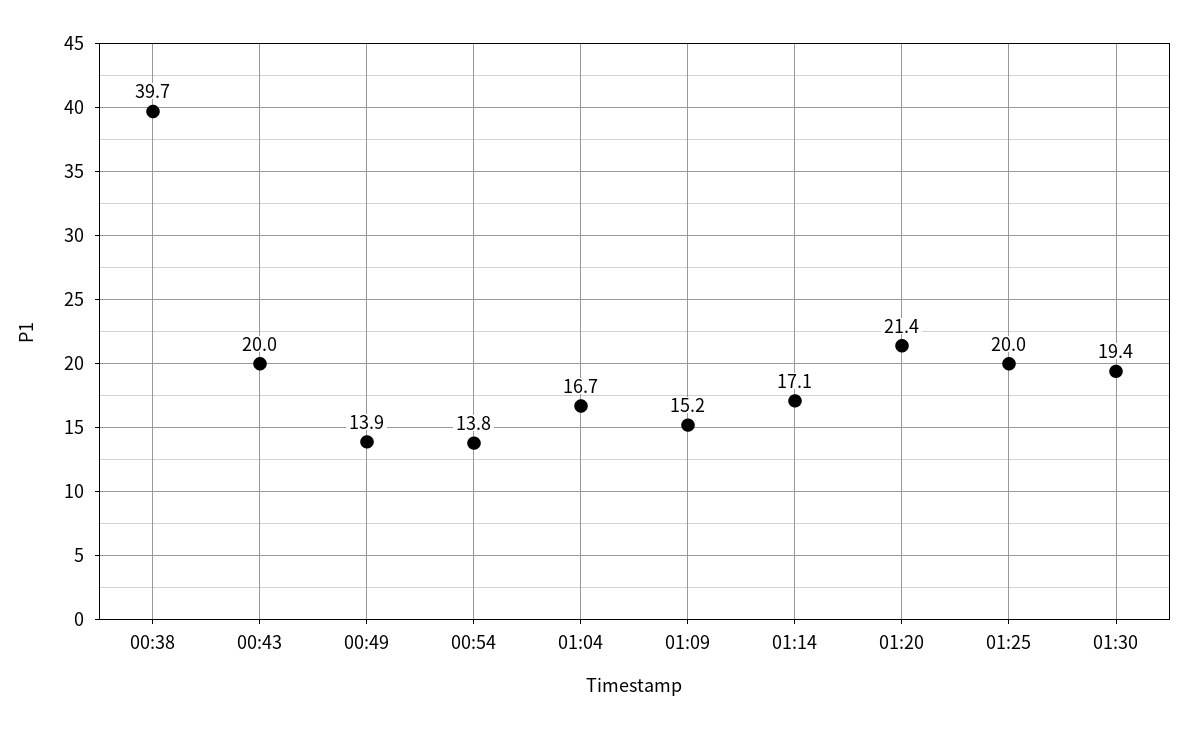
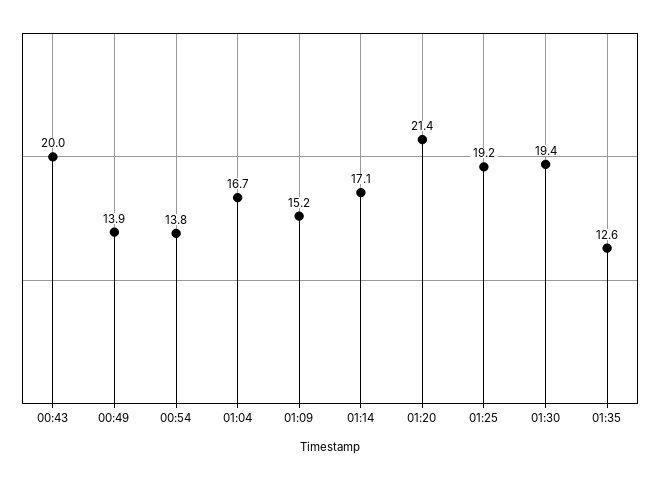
00:38: 39.7 -> none
01:25: 20 -> 19.2
01:35: none -> 12.6

